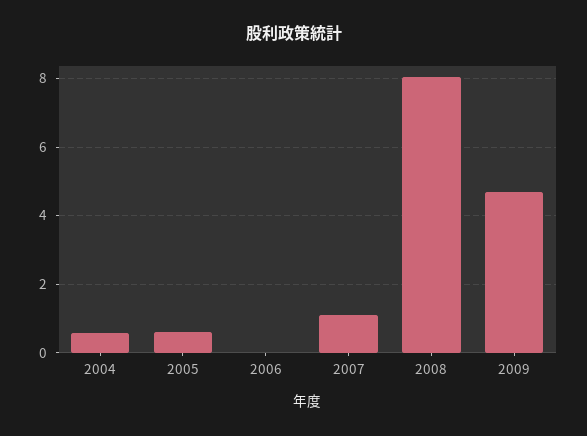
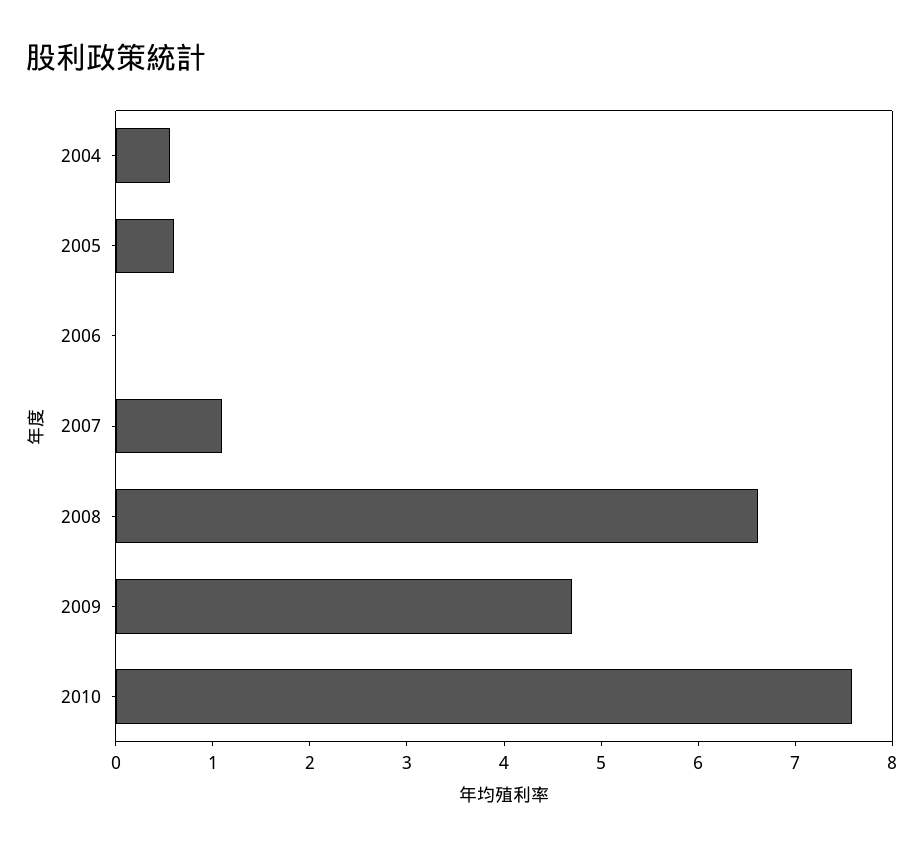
2008: 8 -> 6.6
2010: none -> 7.6

